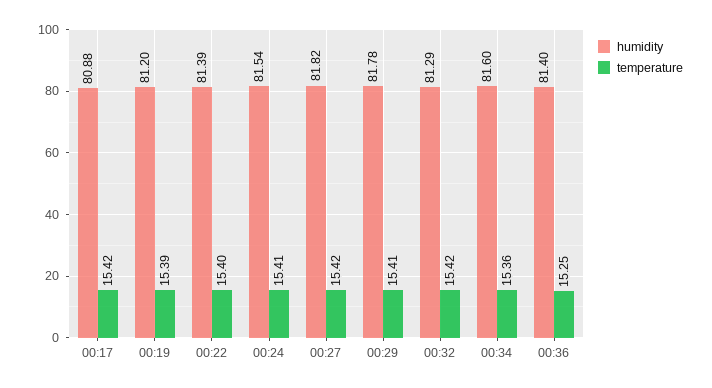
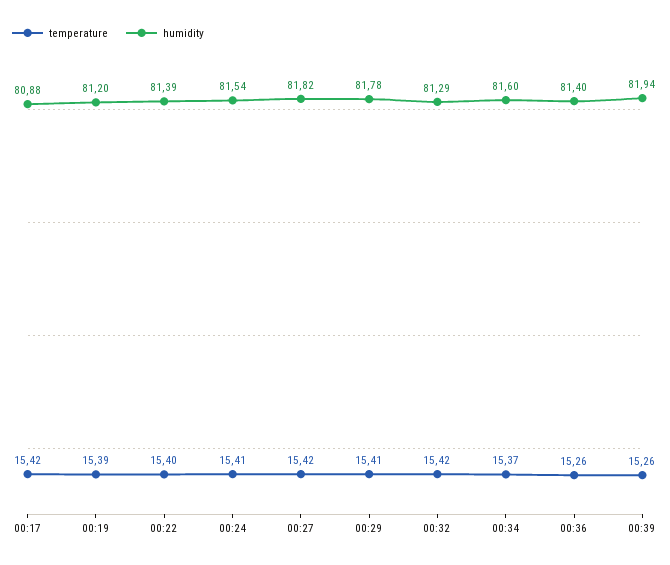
temperature, 00:34: 15.36 -> 15.37
temperature, 00:36: 15.25 -> 15.26
temperature, 00:39: none -> 15.26
humidity, 00:39: none -> 81.94

